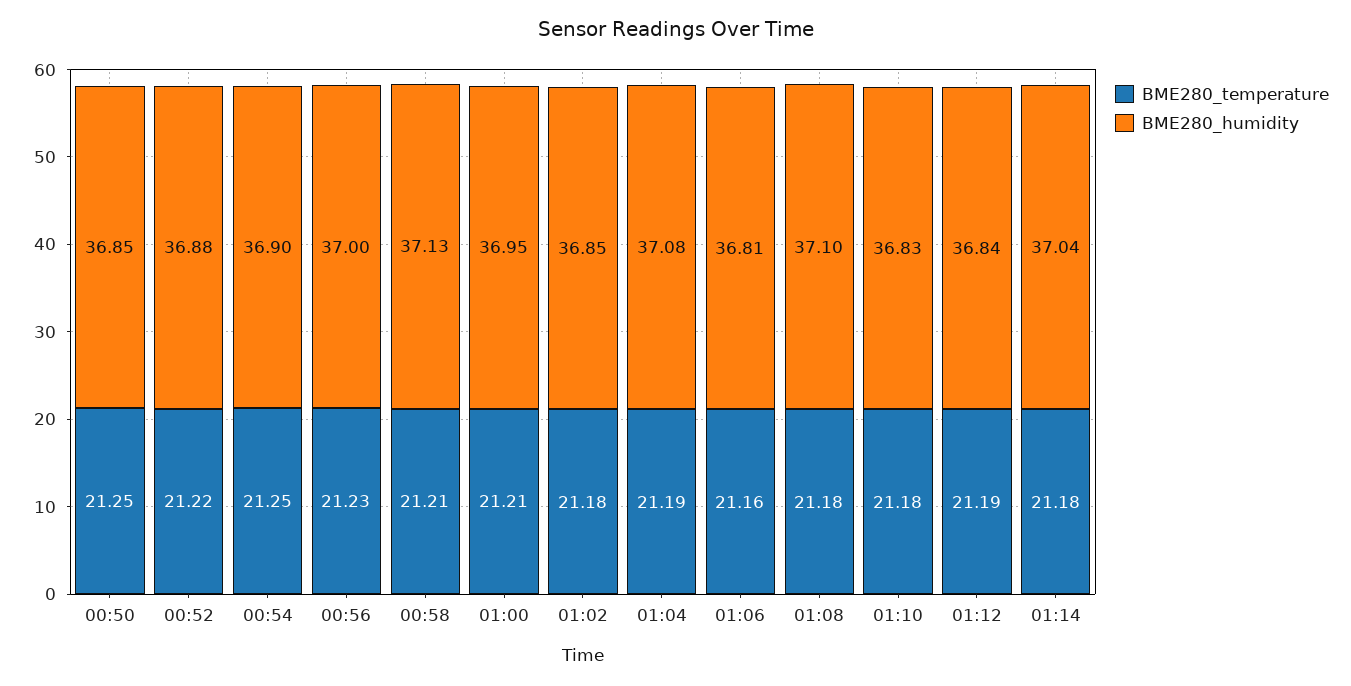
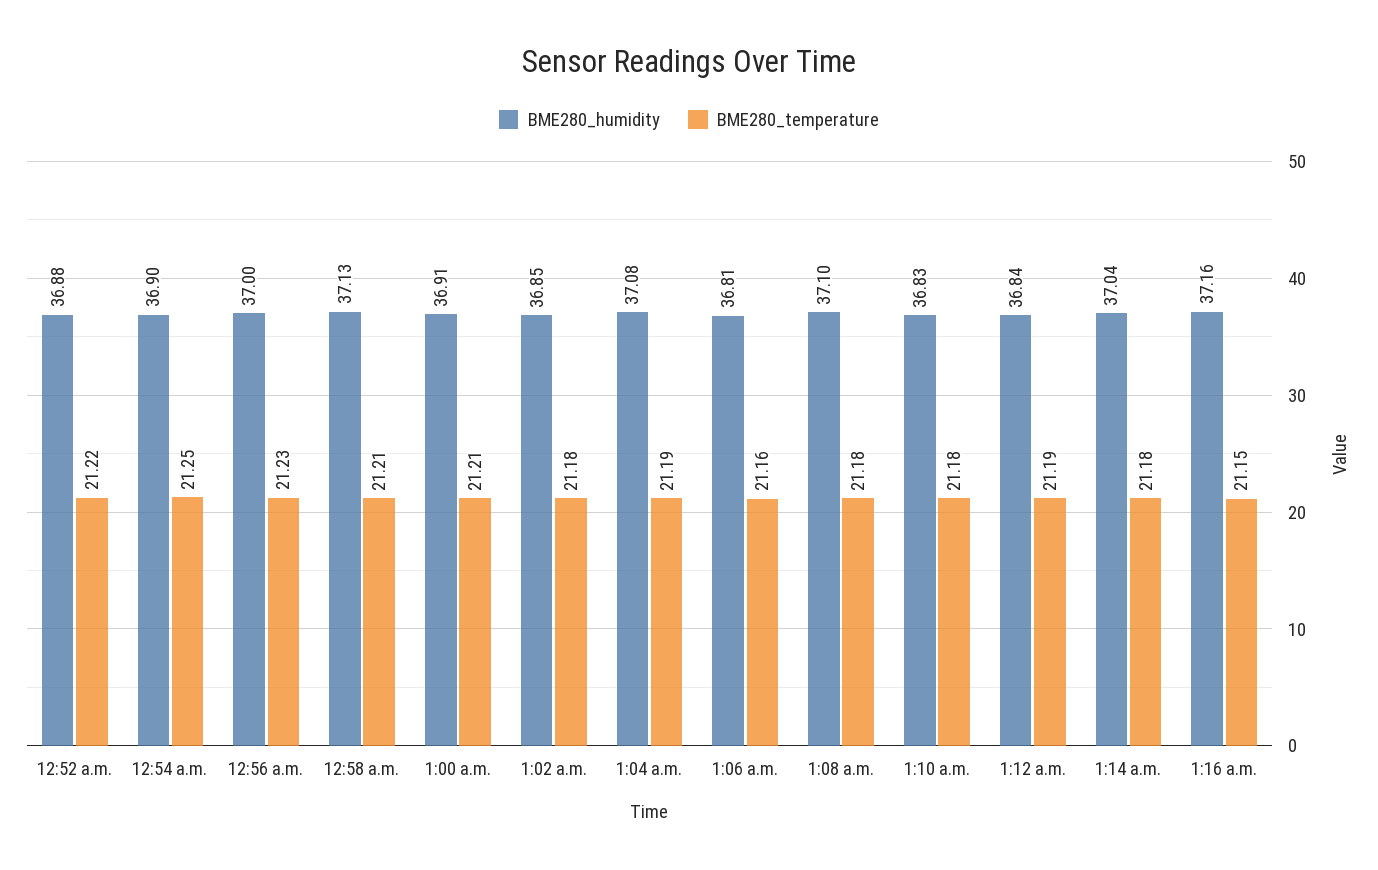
BME280_temperature, 00:50: 21.25 -> none
BME280_humidity, 00:50: 36.85 -> none
BME280_humidity, 01:00: 36.95 -> 36.91
BME280_humidity, 1:16 a.m.: none -> 37.16
BME280_temperature, 1:16 a.m.: none -> 21.15

